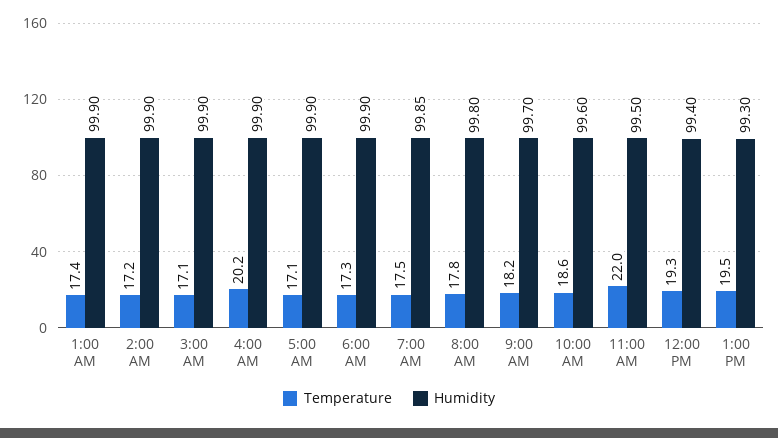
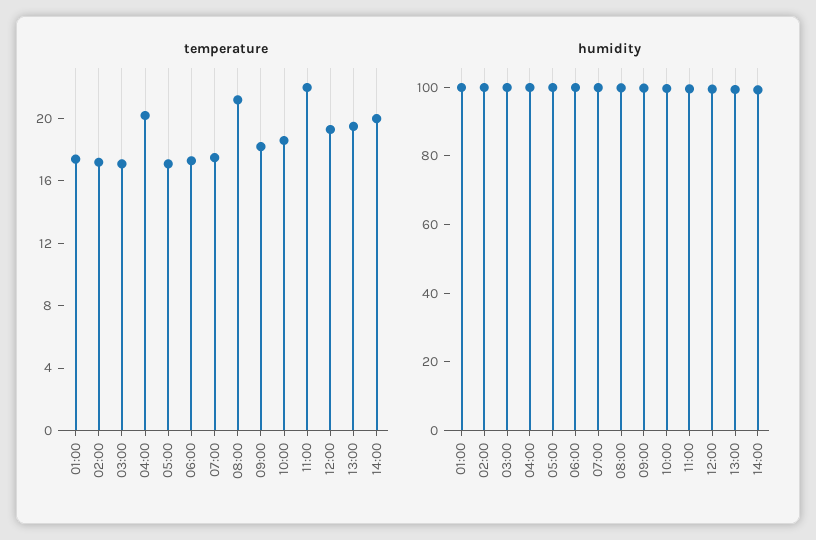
Temperature, 8:00 AM: 17.8 -> 21
Temperature, 14:00: none -> 20
Humidity, 14:00: none -> 100

